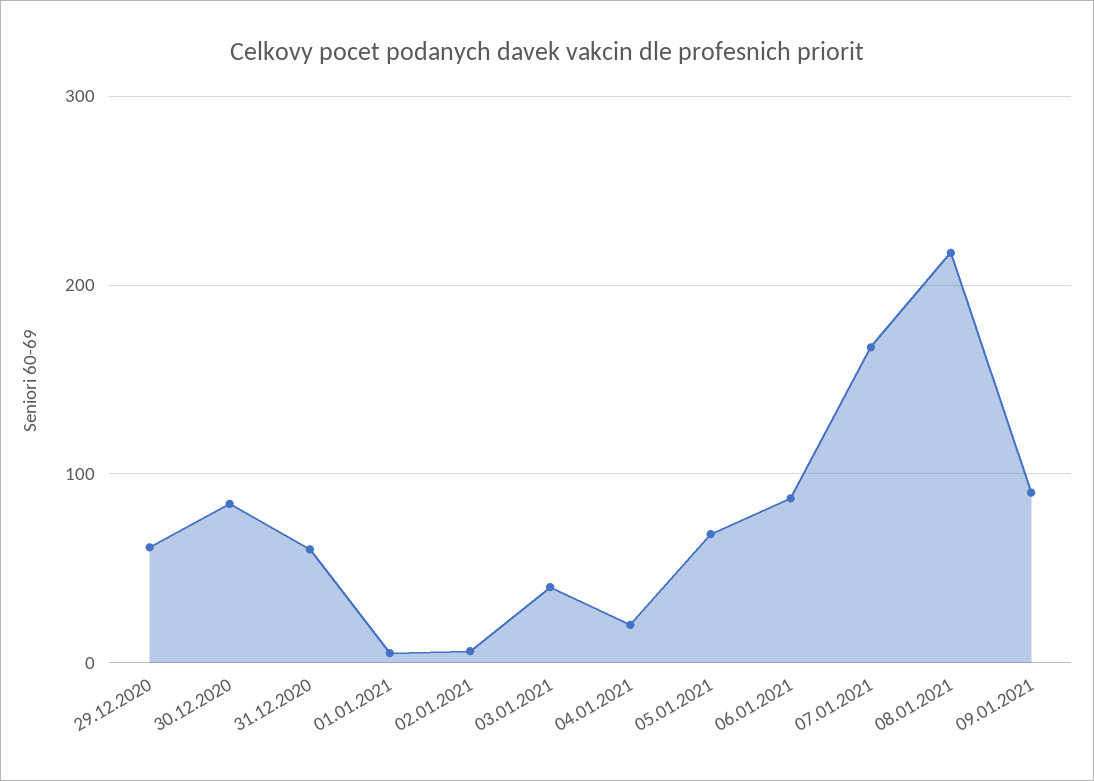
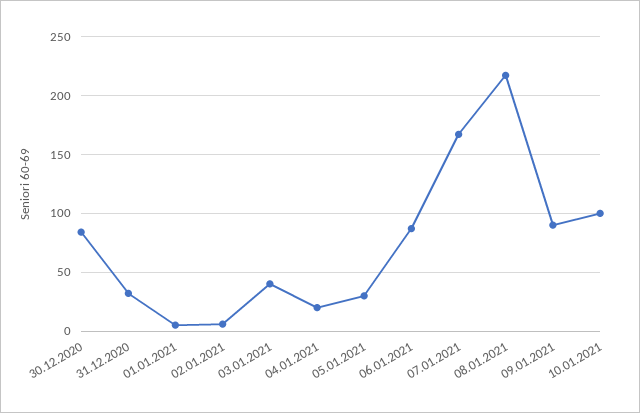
29.12.2020: 60 -> none
31.12.2020: 60 -> 30
05.01.2021: 70 -> 30
10.01.2021: none -> 100

